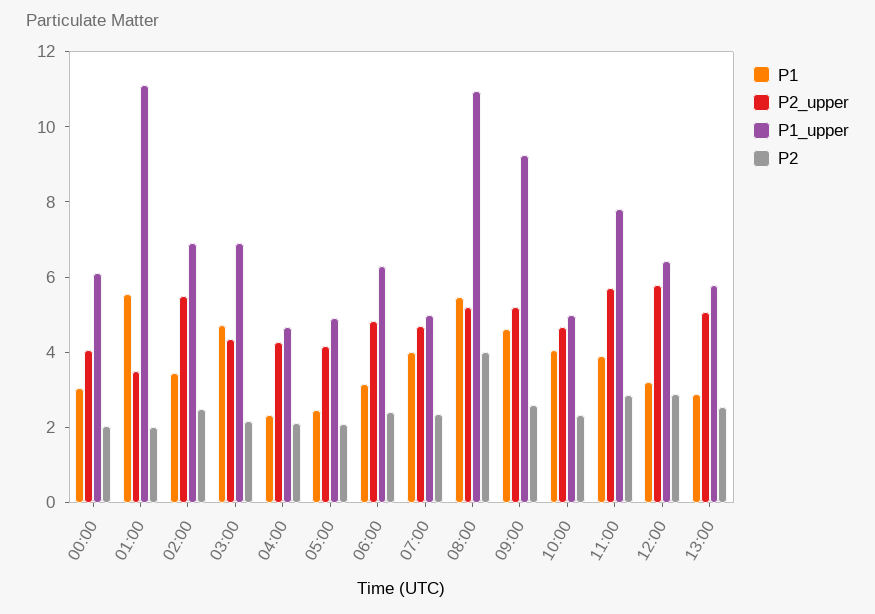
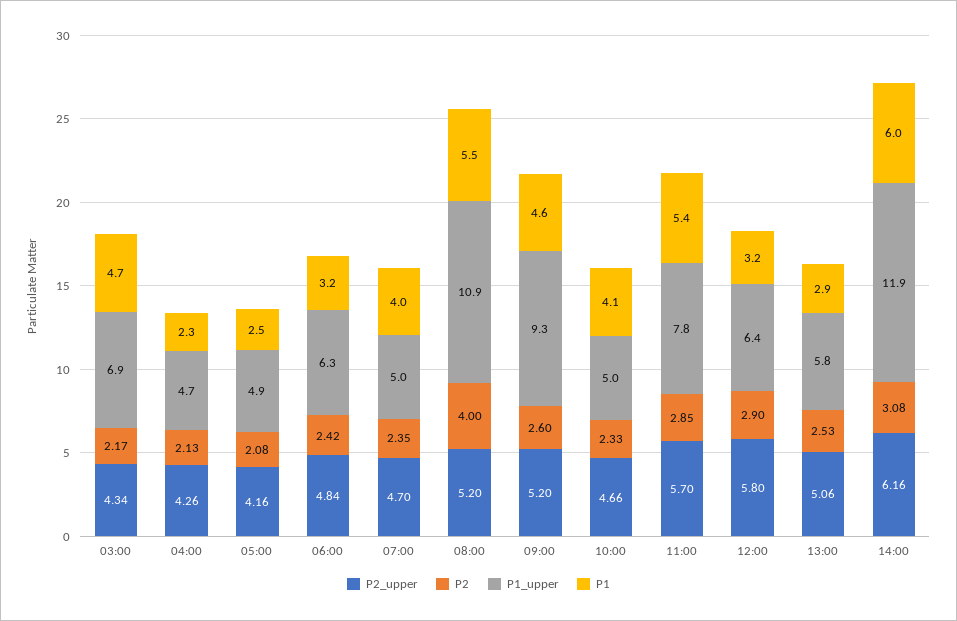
P1, 00:00: 3 -> none
P2_upper, 00:00: 4 -> none
P1_upper, 00:00: 6 -> none
P2, 00:00: 2 -> none
P1, 01:00: 5.5 -> none
P2_upper, 01:00: 3.5 -> none
P1_upper, 01:00: 11 -> none
P2, 01:00: 2 -> none
P1, 02:00: 3.5 -> none
P2_upper, 02:00: 5.5 -> none
P1_upper, 02:00: 7 -> none
P2, 02:00: 2.5 -> none
P1, 11:00: 4 -> 5.4
P2_upper, 14:00: none -> 6.16
P2, 14:00: none -> 3.08
P1_upper, 14:00: none -> 11.9
P1, 14:00: none -> 6

